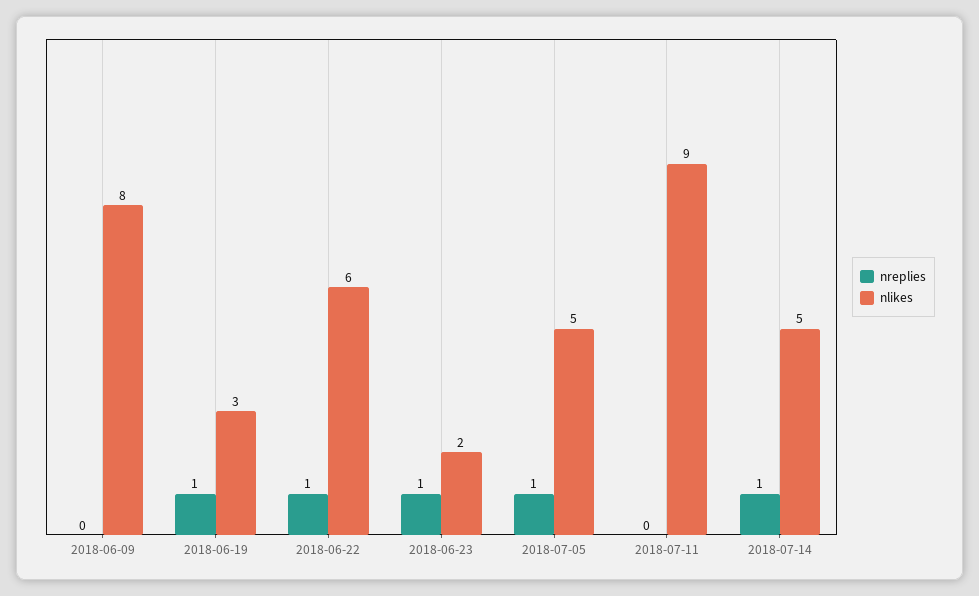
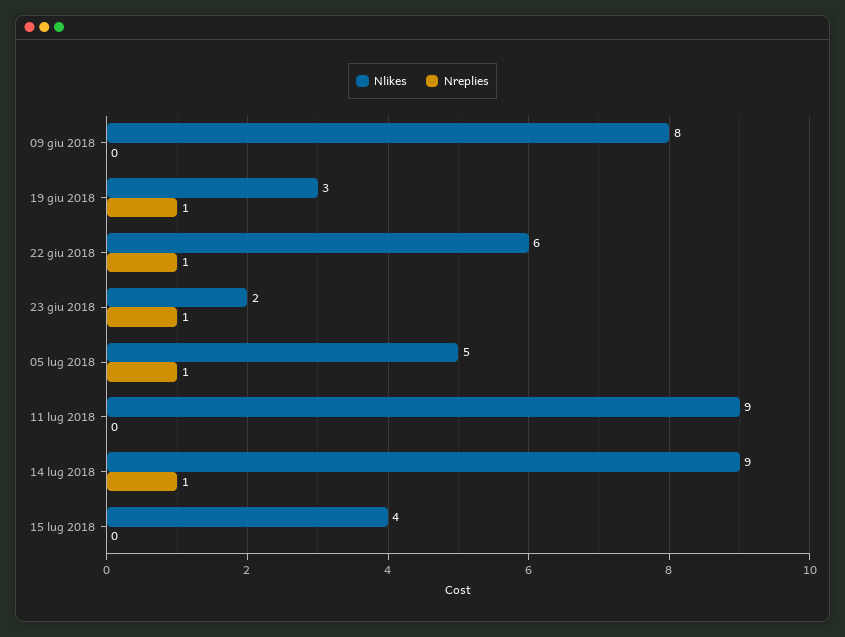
nlikes, 2018-07-14: 5 -> 9
nlikes, 15 lug 2018: none -> 4
nreplies, 15 lug 2018: none -> 0

